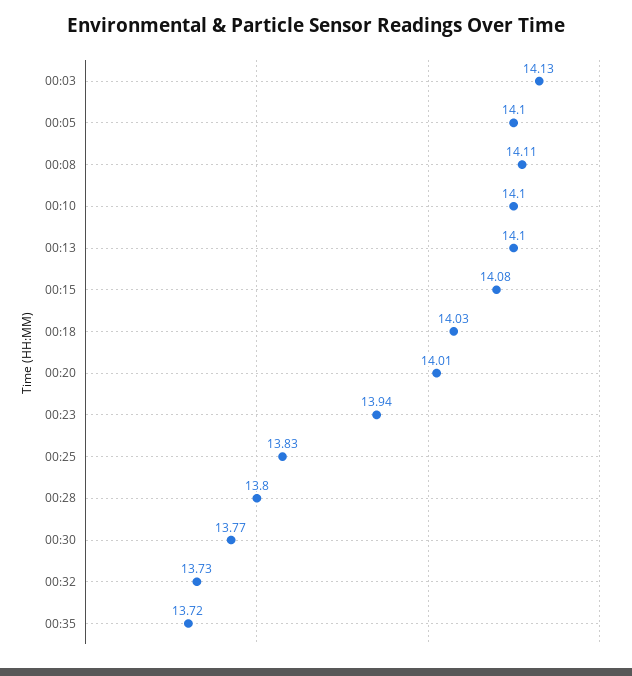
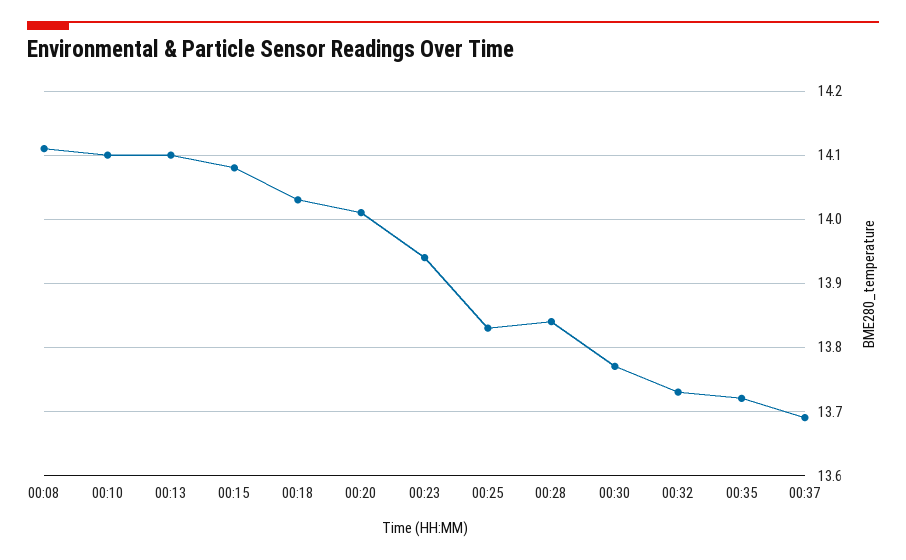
00:03: 14.13 -> none
00:05: 14.1 -> none
00:28: 13.8 -> 13.84
00:37: none -> 13.69

